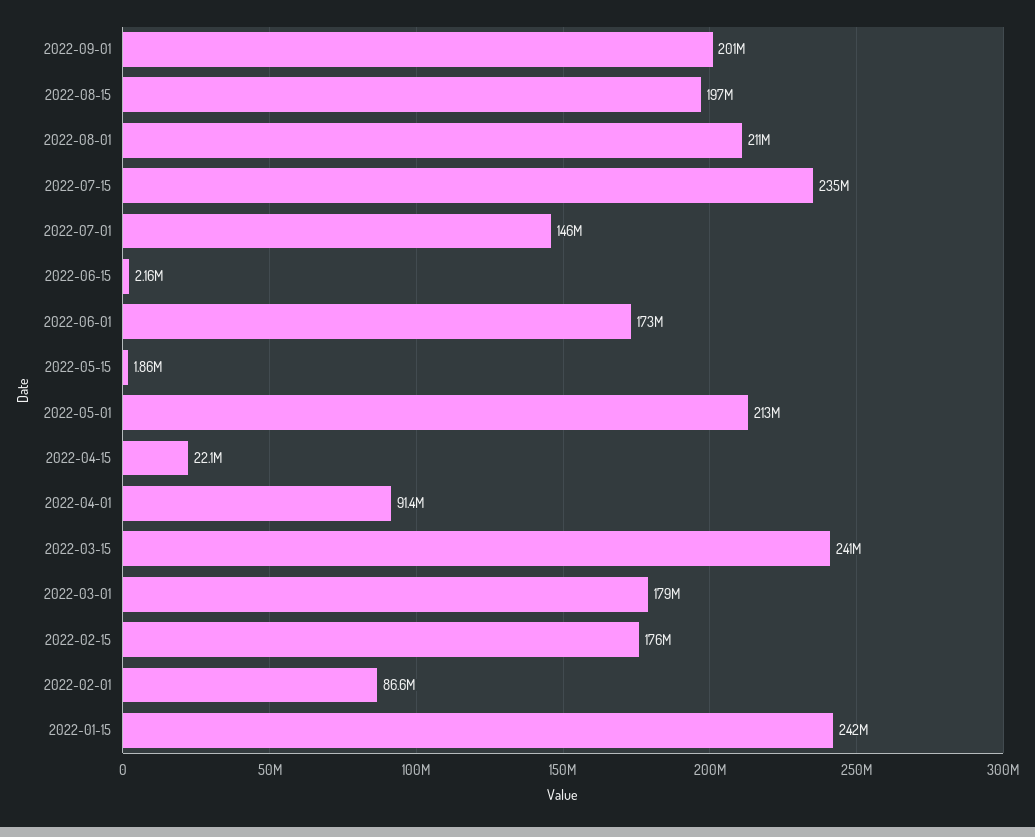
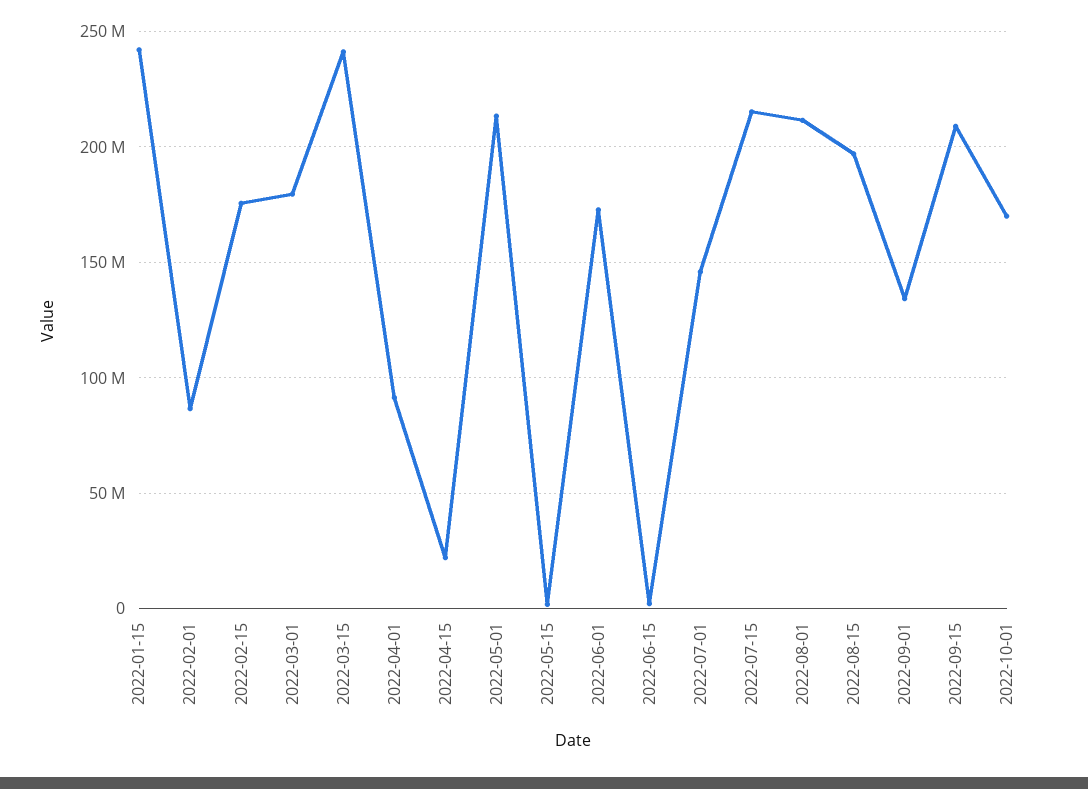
2022-09-01: 201000000 -> 135000000
2022-07-15: 235000000 -> 215000000
2022-09-15: none -> 210000000
2022-10-01: none -> 170000000

